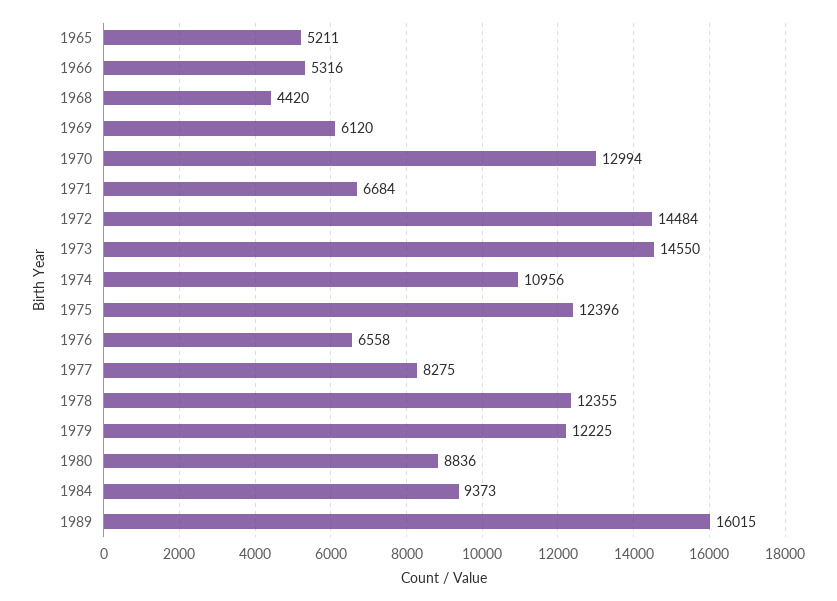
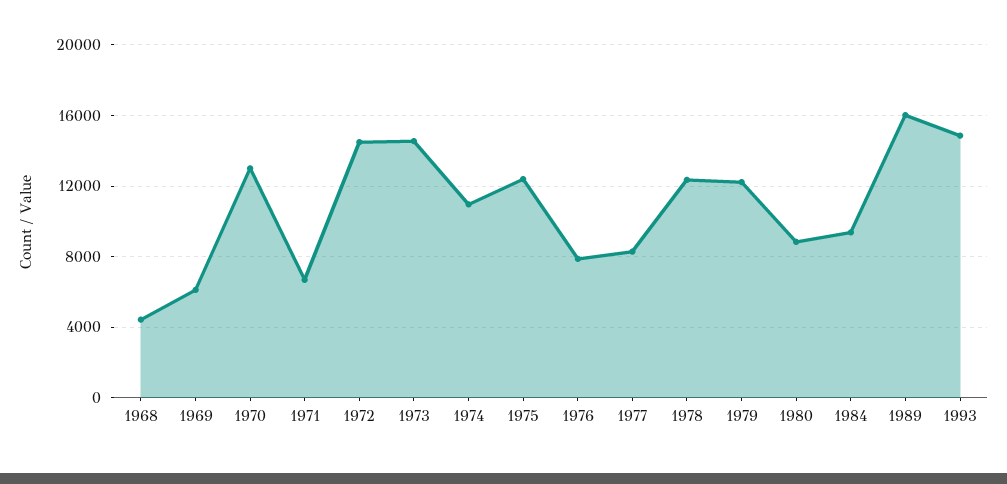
1965: 5211 -> none
1966: 5316 -> none
1976: 6558 -> 8000
1993: none -> 15000

